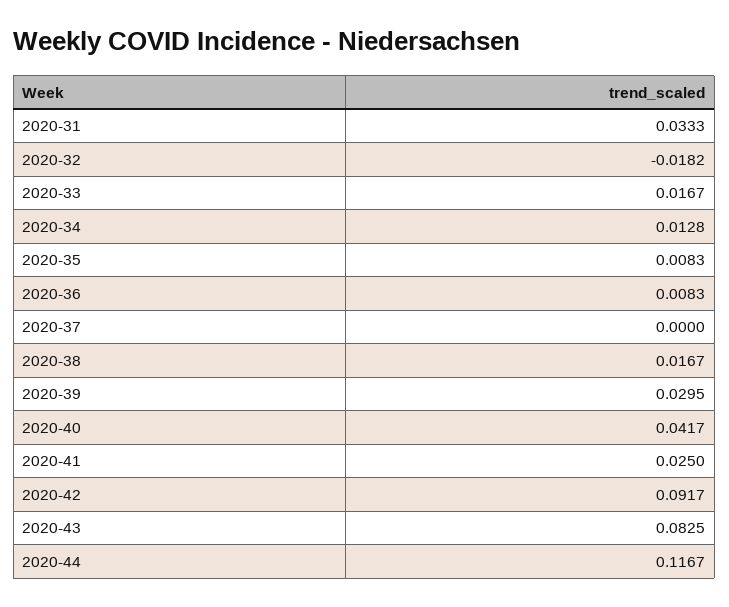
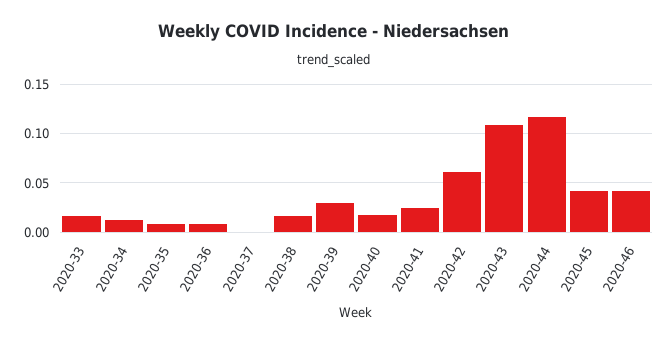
2020-31: 0.0333 -> none
2020-32: -0.0182 -> none
2020-40: 0.0417 -> 0.02
2020-42: 0.0917 -> 0.06
2020-43: 0.0825 -> 0.11
2020-45: none -> 0.04
2020-46: none -> 0.04

